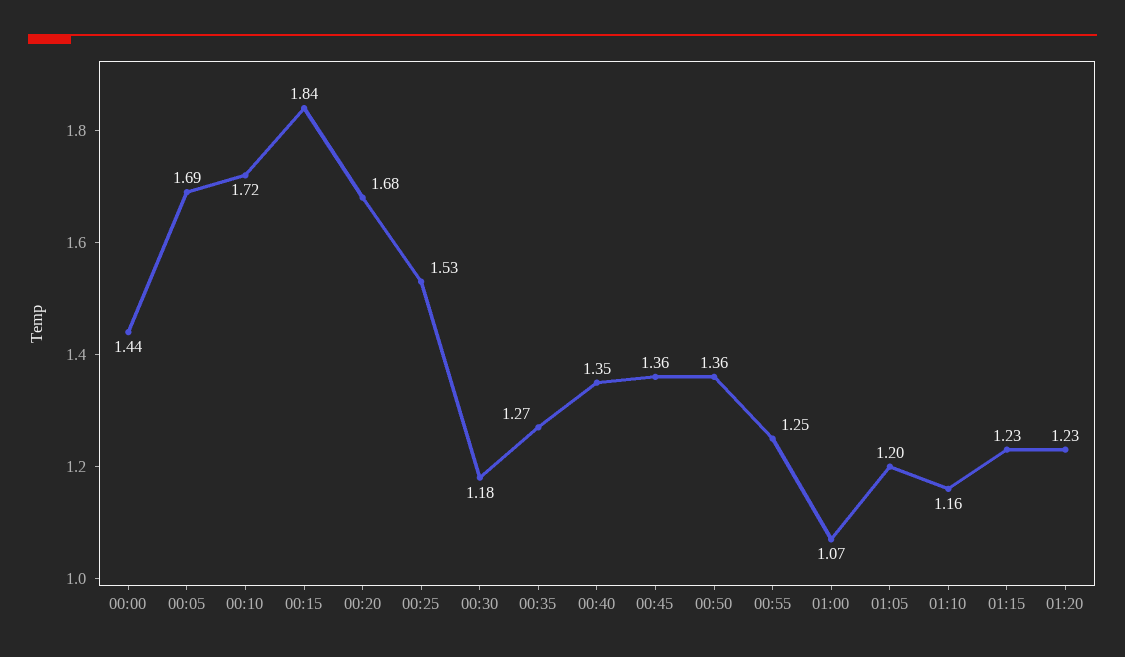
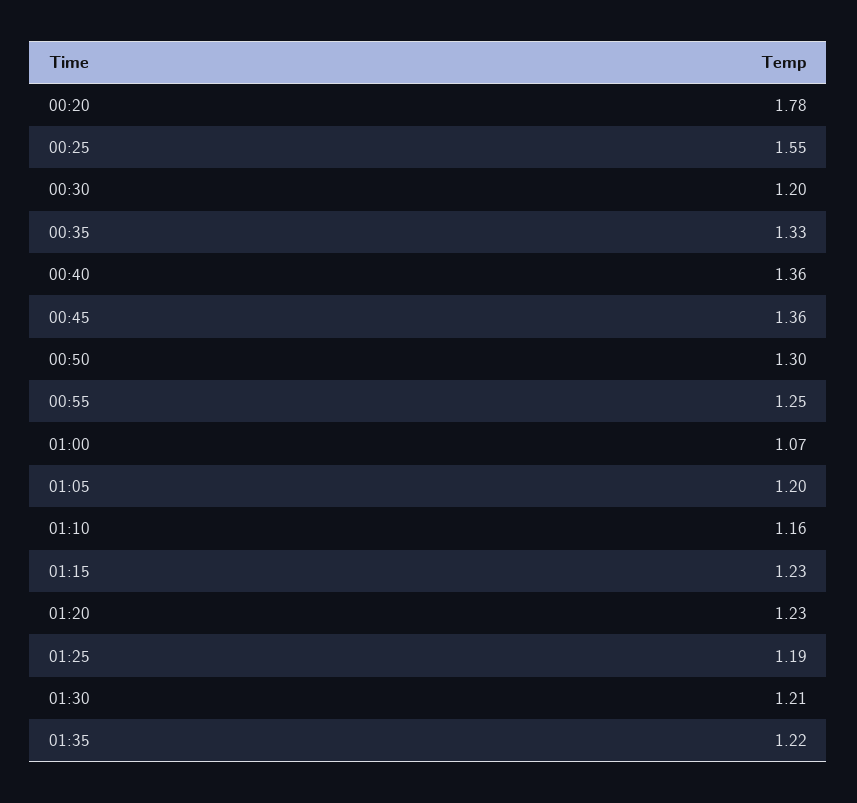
00:00: 1.44 -> none
00:05: 1.69 -> none
00:10: 1.72 -> none
00:15: 1.84 -> none
00:20: 1.68 -> 1.78
00:25: 1.53 -> 1.55
00:30: 1.18 -> 1.2
00:35: 1.27 -> 1.33
00:40: 1.35 -> 1.36
00:50: 1.36 -> 1.3
01:25: none -> 1.19
01:30: none -> 1.21
01:35: none -> 1.22

